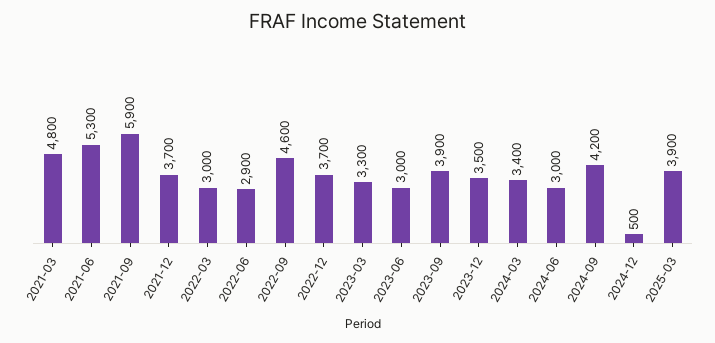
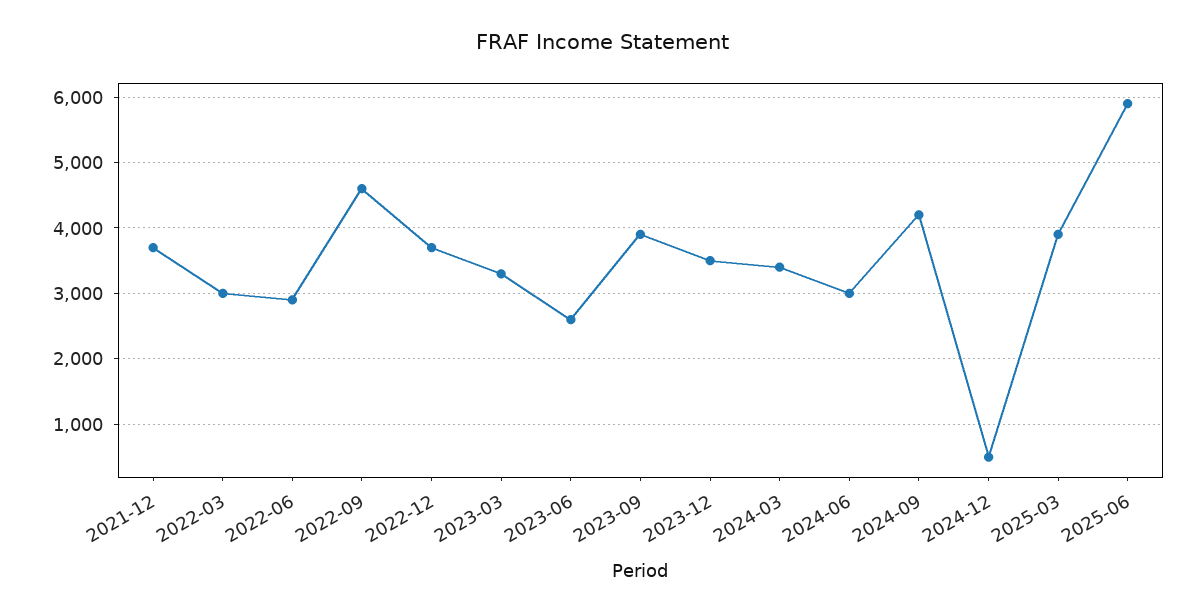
2021-03: 4800 -> none
2021-06: 5300 -> none
2021-09: 5900 -> none
2023-06: 3000 -> 2600
2025-06: none -> 5900

